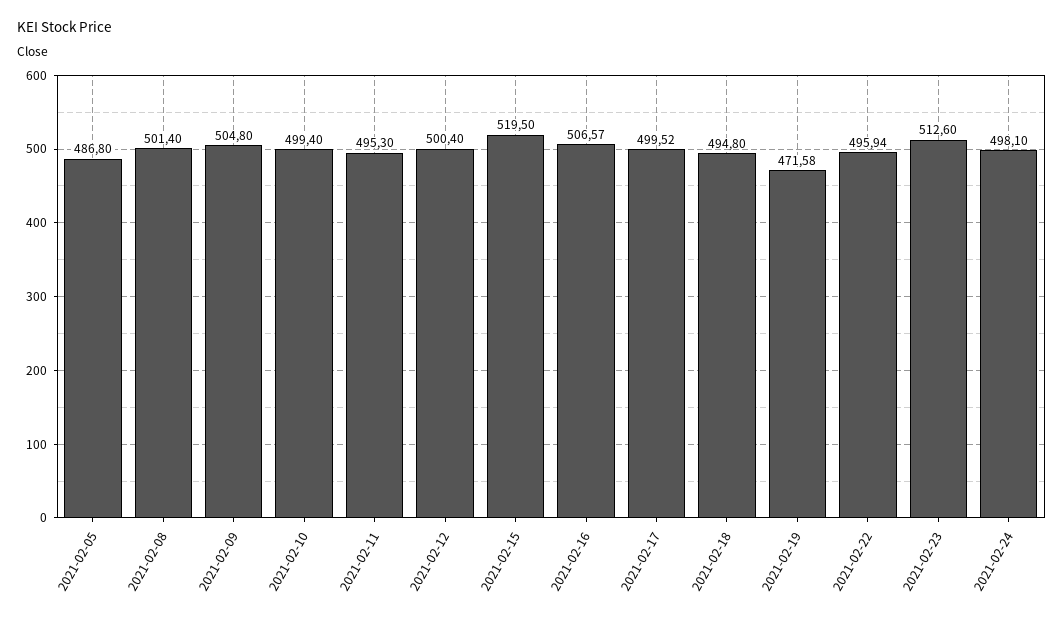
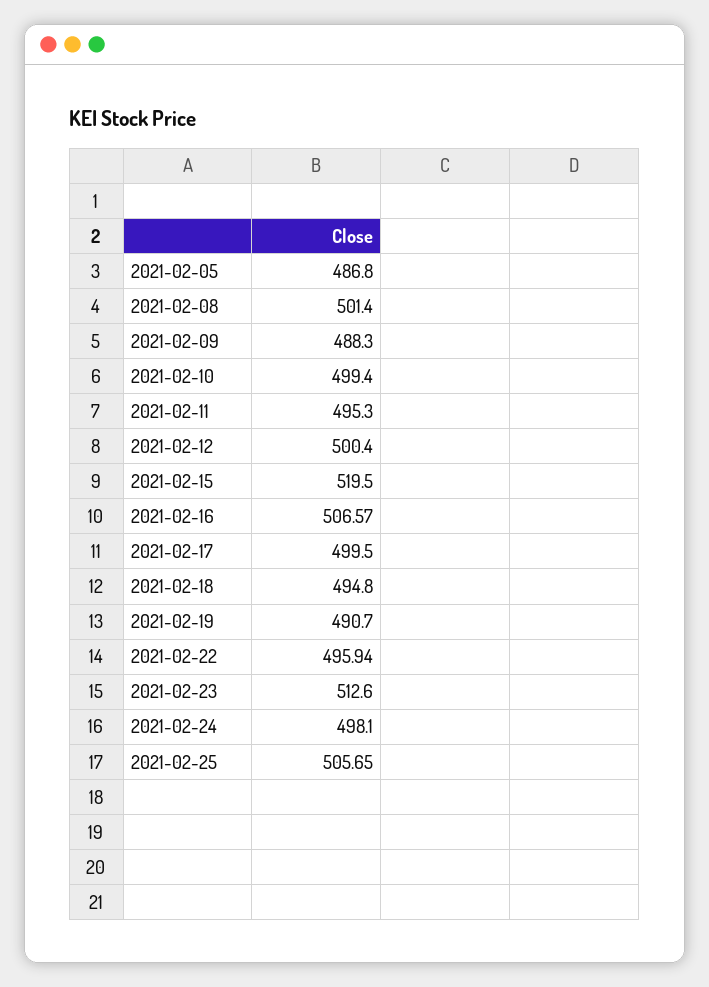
2021-02-09: 504.8 -> 488.3
2021-02-17: 499.52 -> 499.5
2021-02-19: 471.58 -> 490.7
2021-02-25: none -> 505.65

